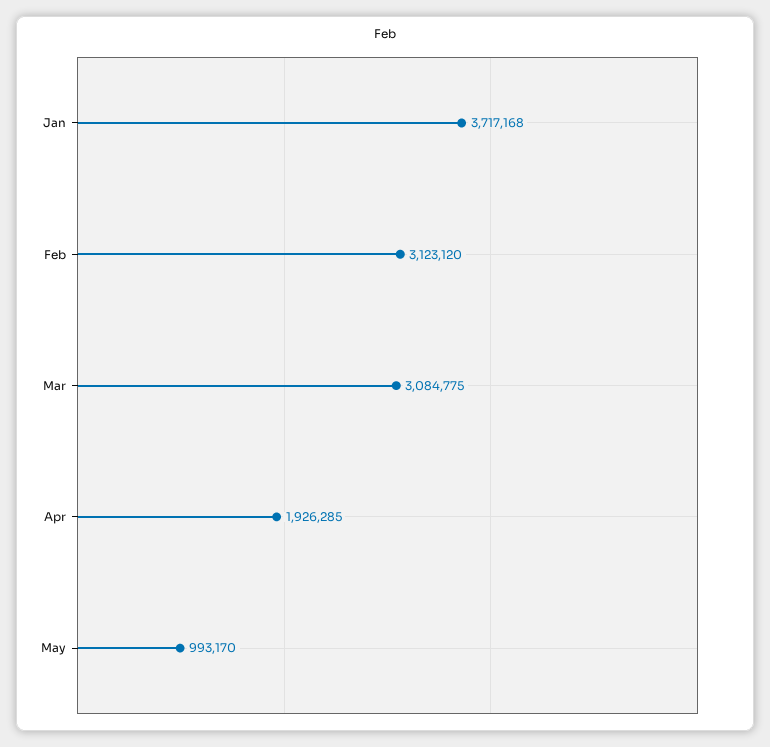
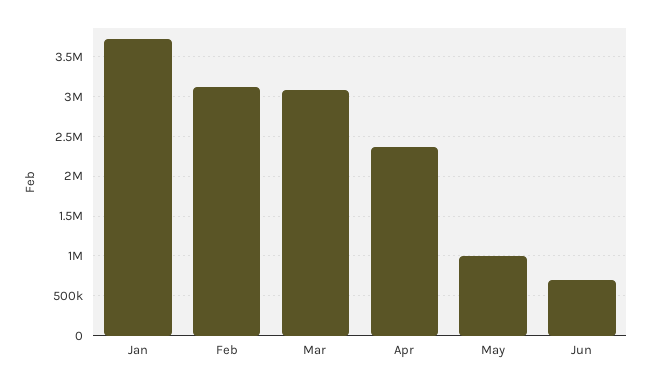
Apr: 1926285 -> 2400000
Jun: none -> 700000

